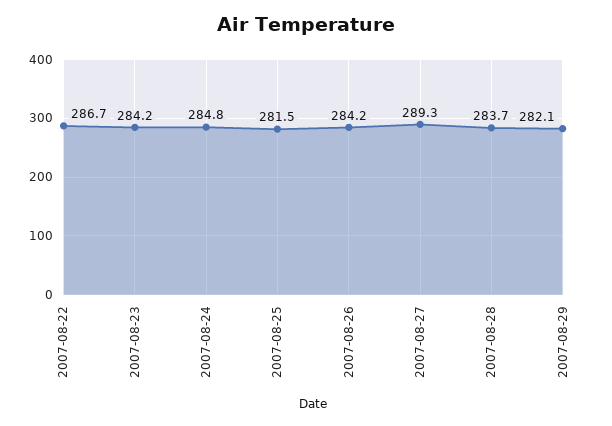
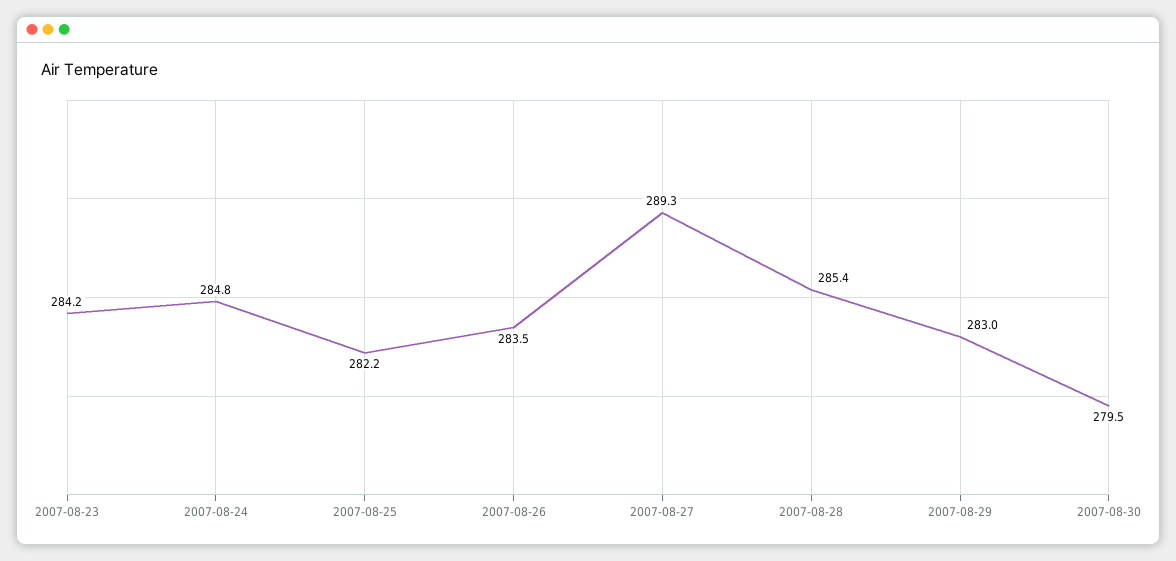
2007-08-22: 286.7 -> none
2007-08-25: 281.5 -> 282.2
2007-08-26: 284.2 -> 283.5
2007-08-28: 283.7 -> 285.4
2007-08-29: 282.1 -> 283
2007-08-30: none -> 279.5

